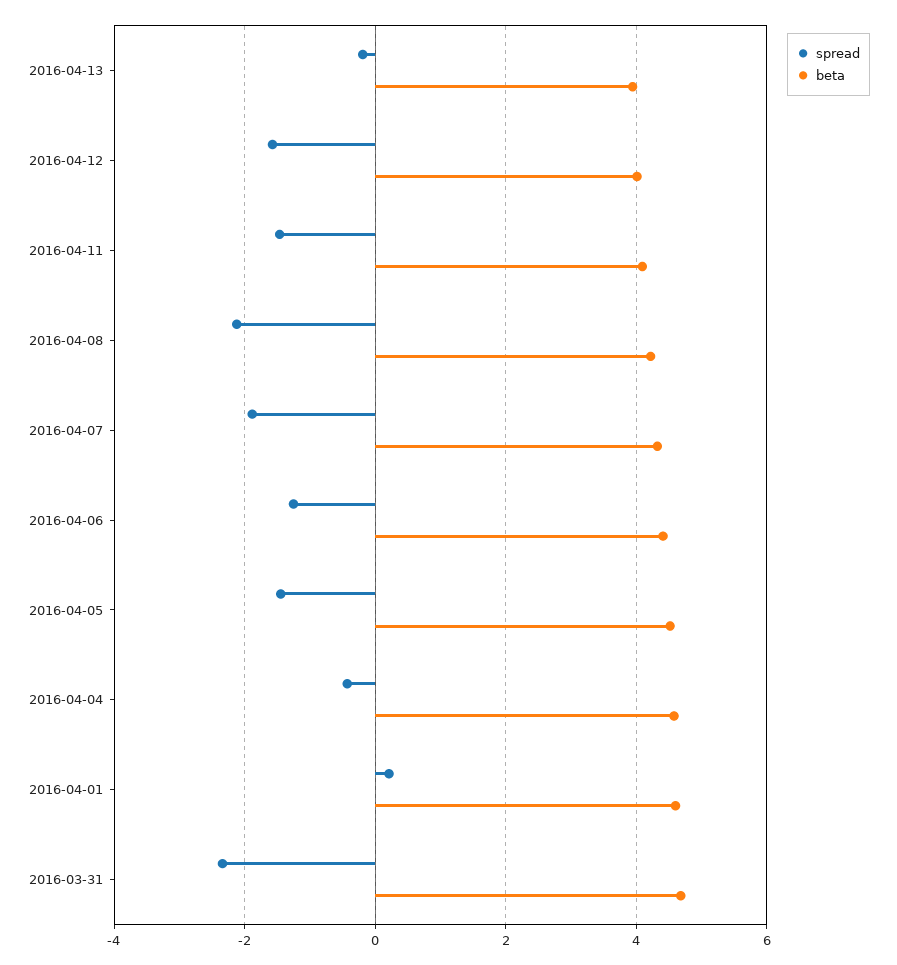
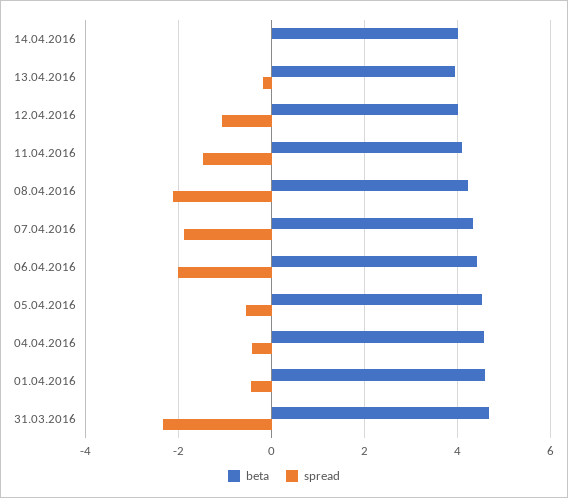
spread, 2016-04-12: -1.6 -> -1
spread, 2016-04-06: -1.2 -> -2
spread, 2016-04-05: -1.4 -> -0.6
spread, 2016-04-01: 0.2 -> -0.4
beta, 14.04.2016: none -> 4
spread, 14.04.2016: none -> 0

